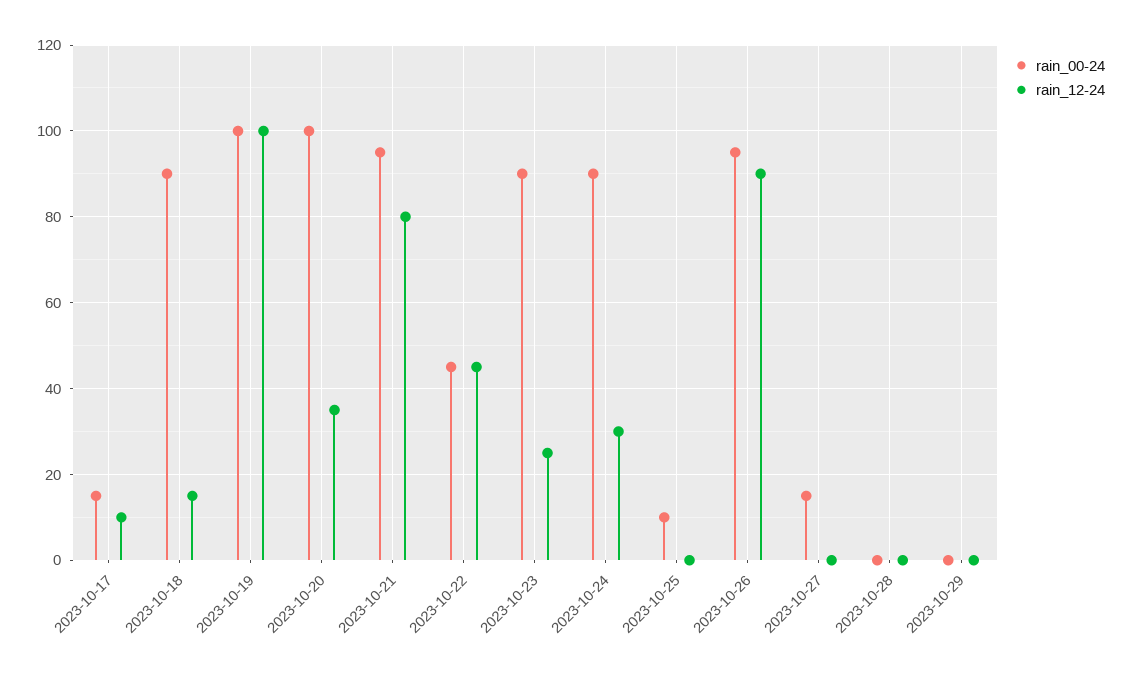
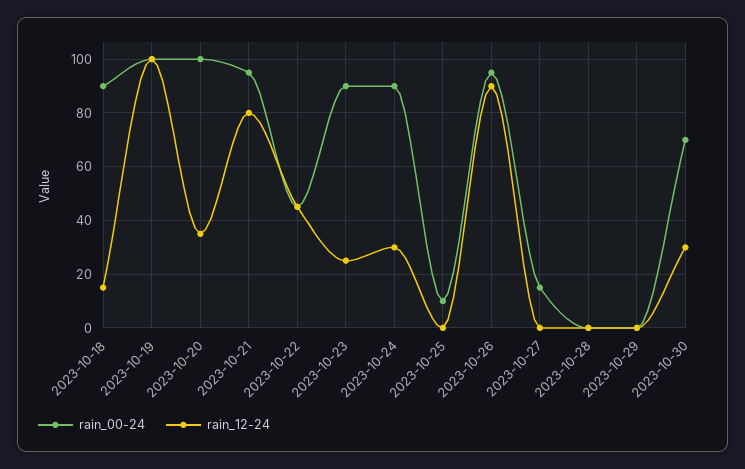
rain_00-24, 2023-10-17: 15 -> none
rain_12-24, 2023-10-17: 10 -> none
rain_00-24, 2023-10-30: none -> 70
rain_12-24, 2023-10-30: none -> 30

